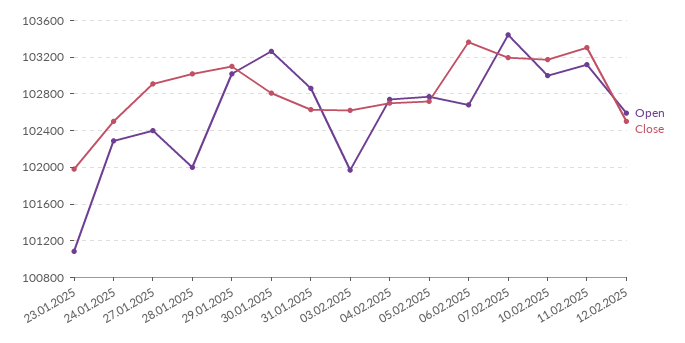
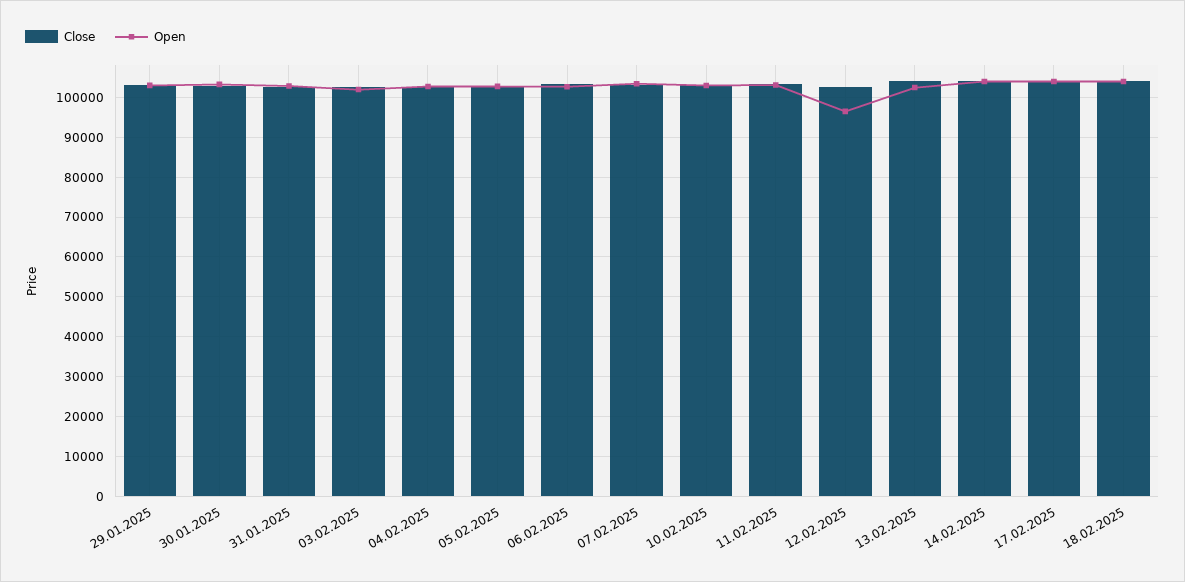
Open, 23.01.2025: 101100 -> none
Close, 23.01.2025: 102000 -> none
Open, 24.01.2025: 102300 -> none
Close, 24.01.2025: 102500 -> none
Open, 27.01.2025: 102400 -> none
Close, 27.01.2025: 102900 -> none
Open, 28.01.2025: 102000 -> none
Close, 28.01.2025: 103000 -> none
Open, 12.02.2025: 102600 -> 96000
Close, 13.02.2025: none -> 104000
Open, 13.02.2025: none -> 102000
Close, 14.02.2025: none -> 104000
Open, 14.02.2025: none -> 104000
Close, 17.02.2025: none -> 104000
Open, 17.02.2025: none -> 104000
Close, 18.02.2025: none -> 104000
Open, 18.02.2025: none -> 104000

